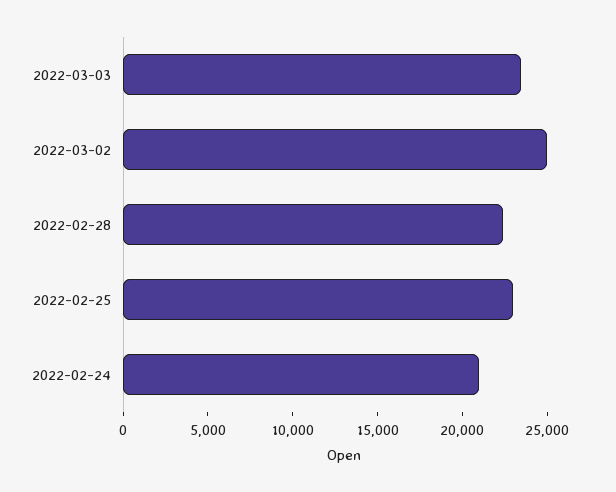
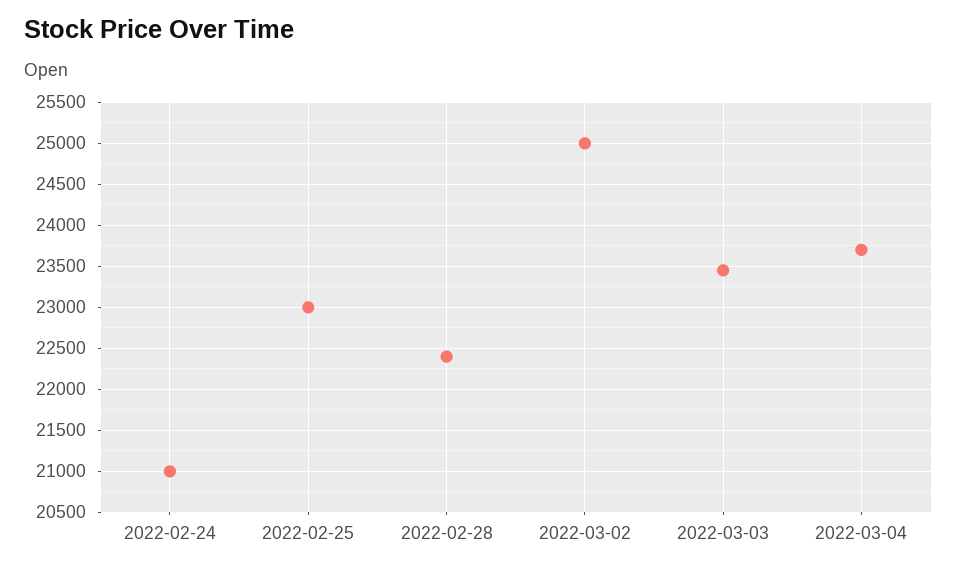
2022-03-04: none -> 23700

